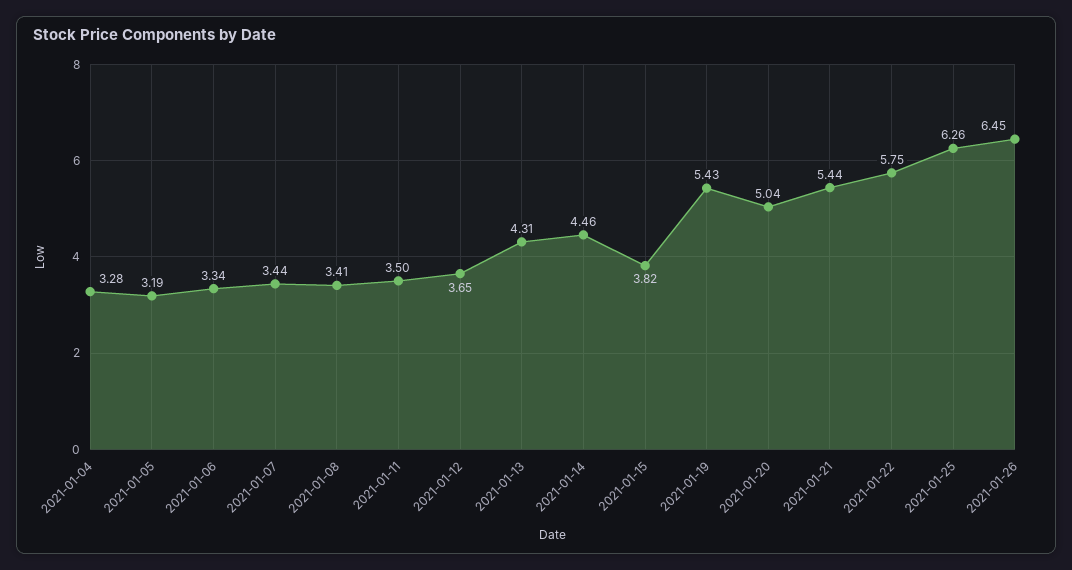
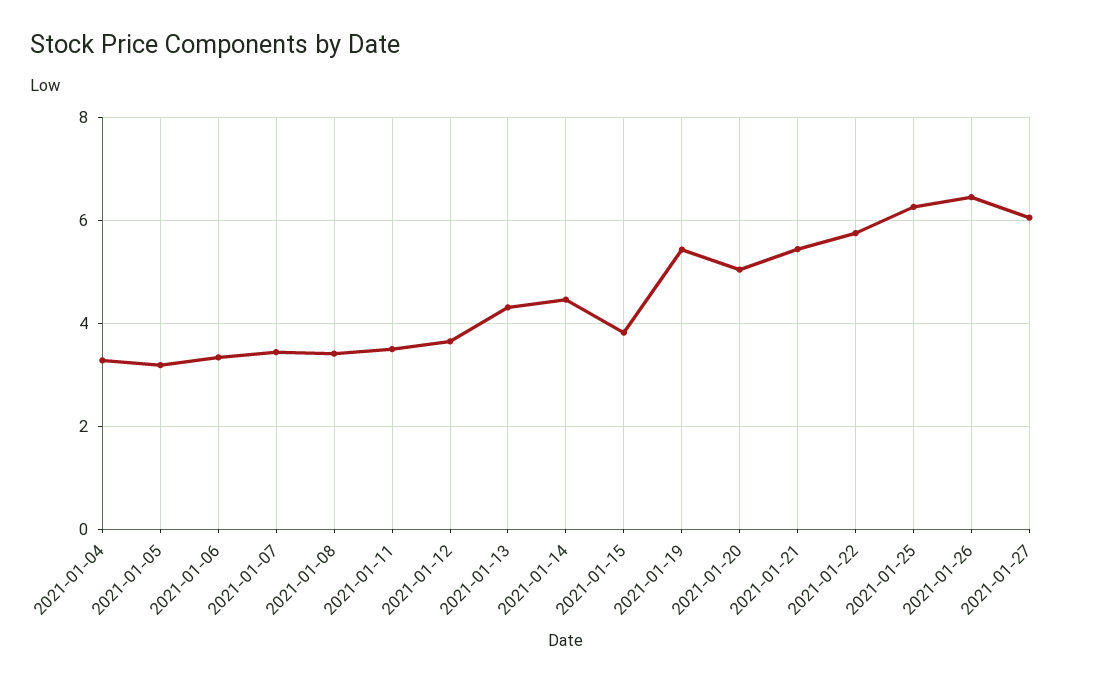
2021-01-27: none -> 6

